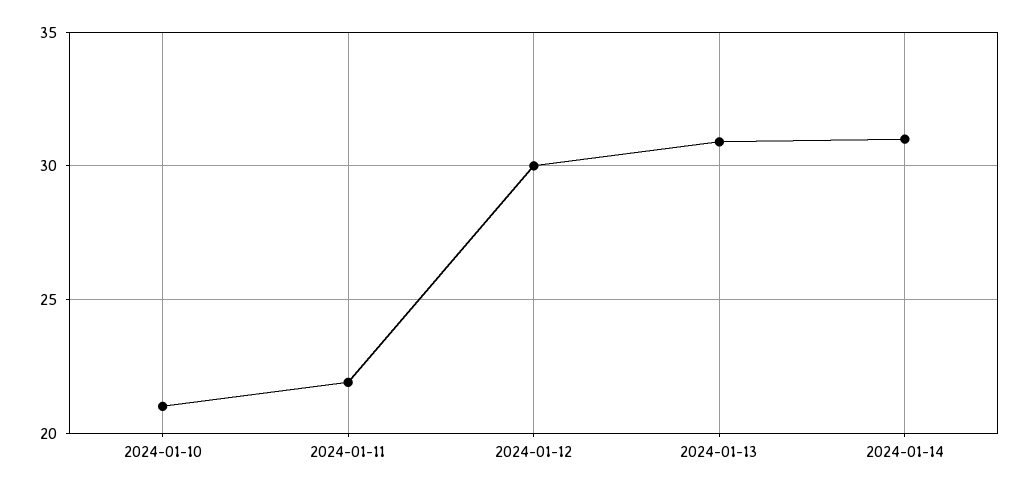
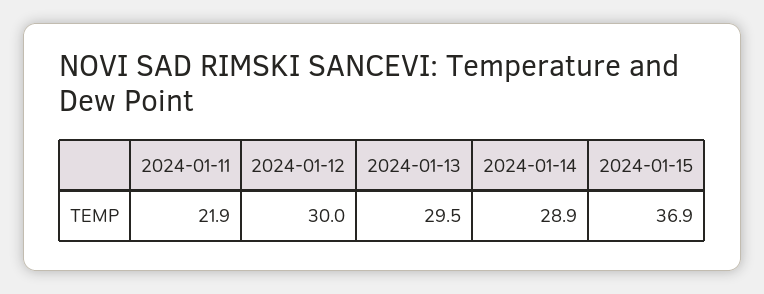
2024-01-10: 21 -> none
2024-01-13: 31 -> 29.5
2024-01-14: 31 -> 28.9
2024-01-15: none -> 36.9

